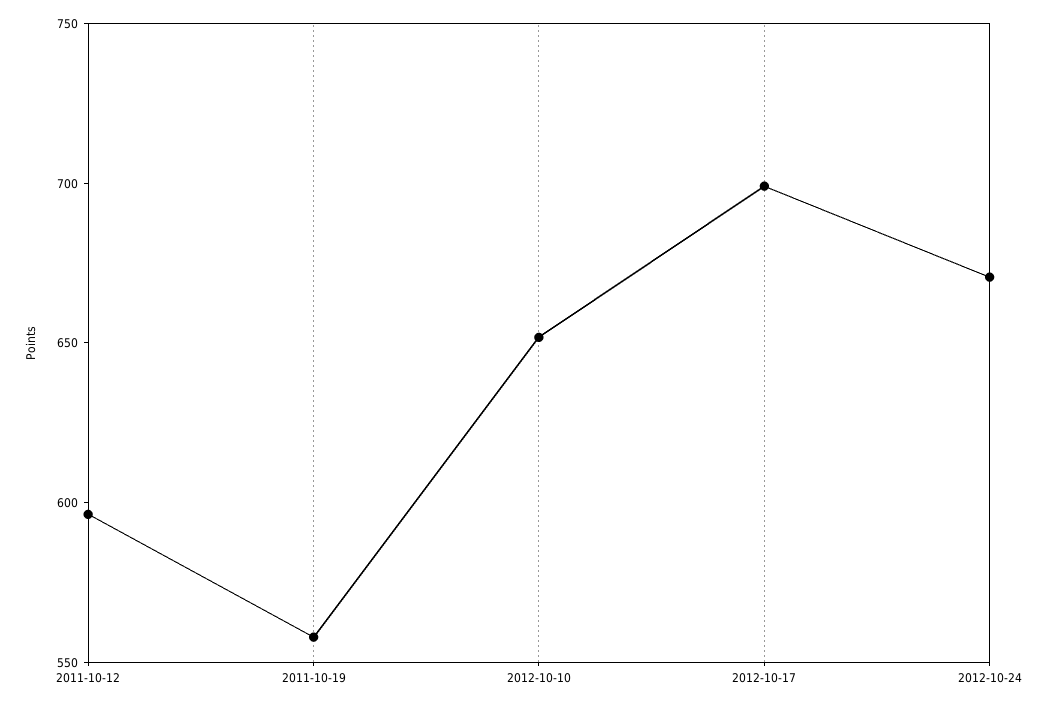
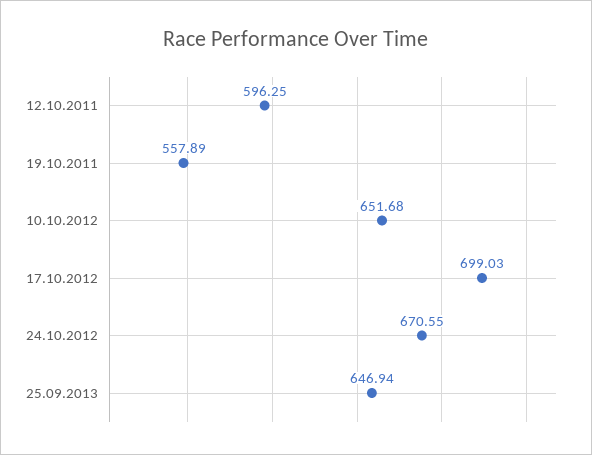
25.09.2013: none -> 646.94

